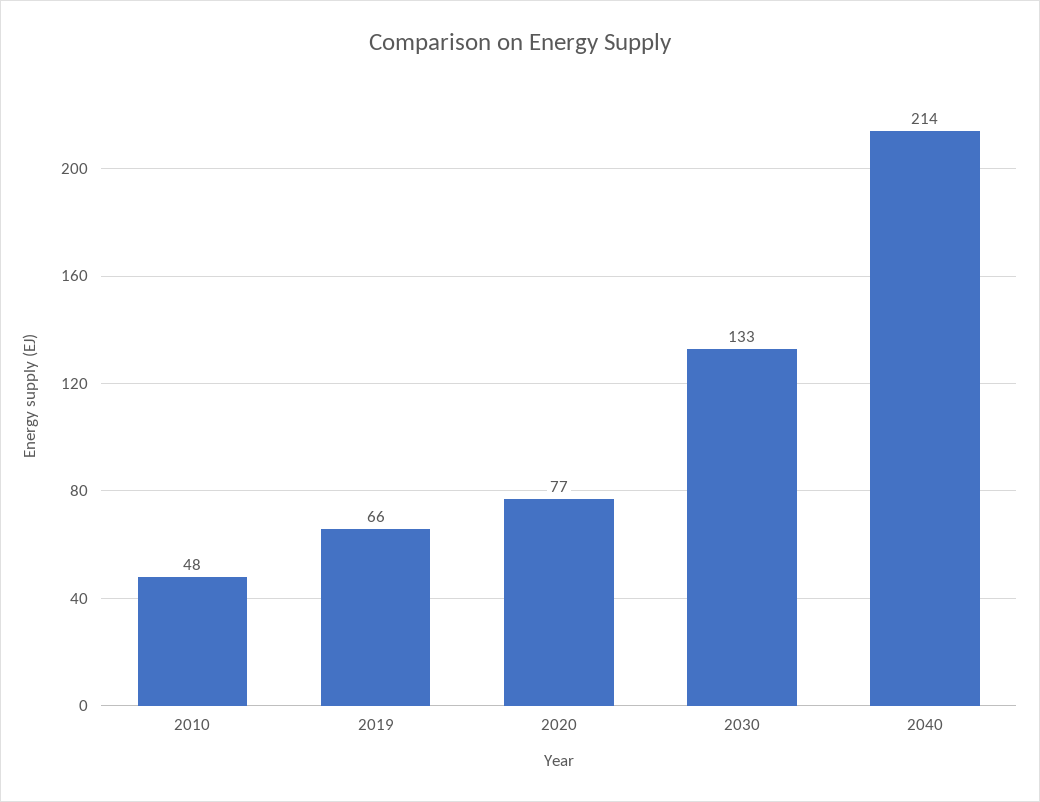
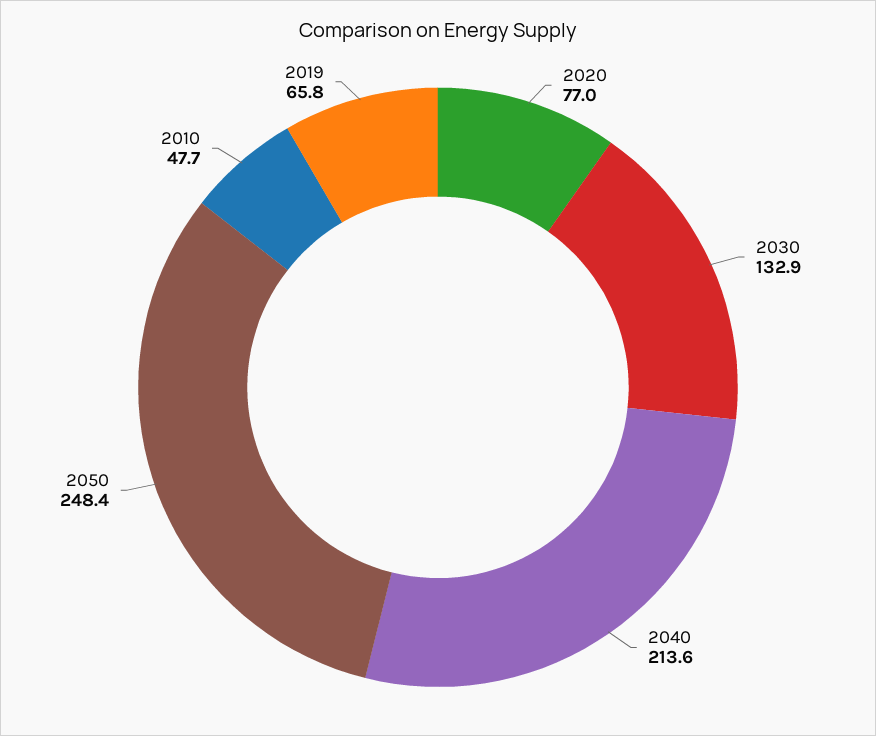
2050: none -> 248.4

